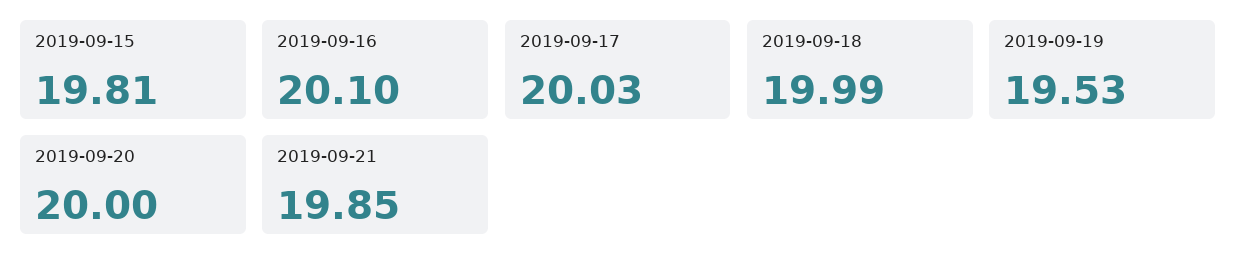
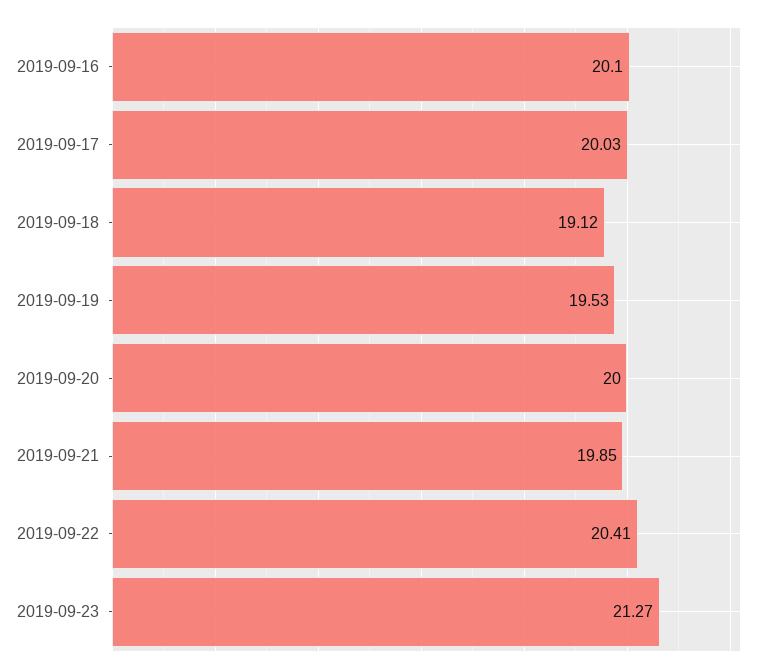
2019-09-15: 19.81 -> none
2019-09-18: 19.99 -> 19.12
2019-09-22: none -> 20.41
2019-09-23: none -> 21.27

